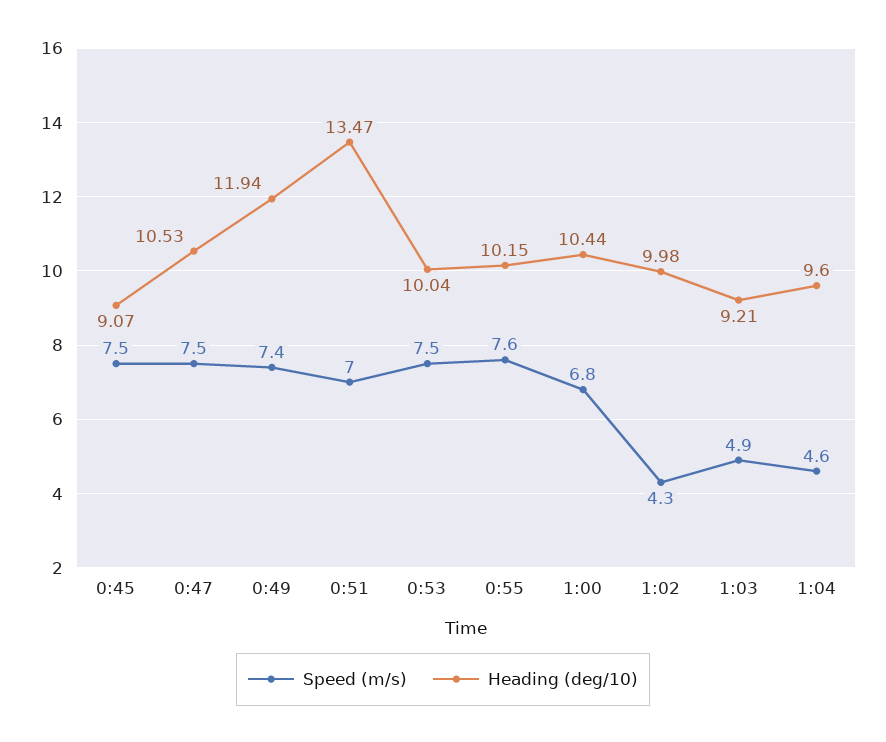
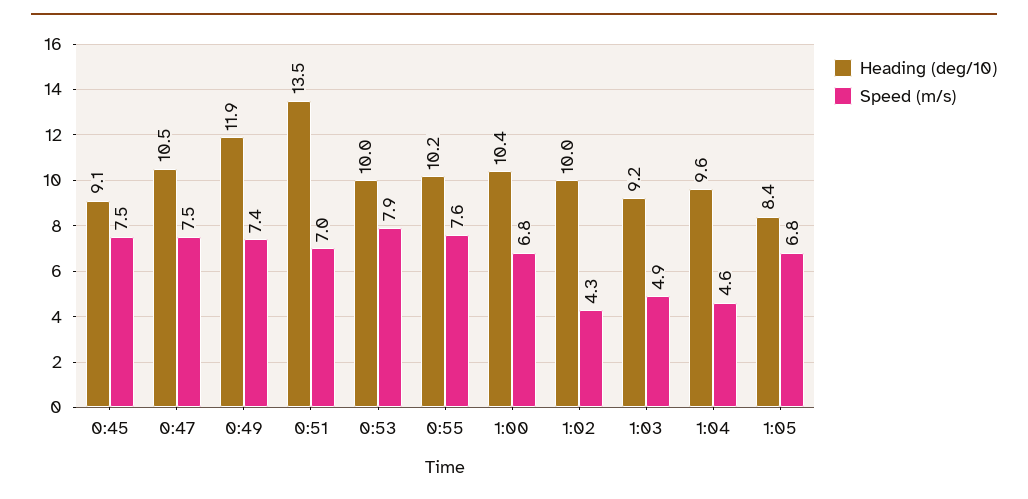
Speed (m/s), 0:53: 7.5 -> 7.9
Heading (deg/10), 1:05: none -> 8.4
Speed (m/s), 1:05: none -> 6.8

